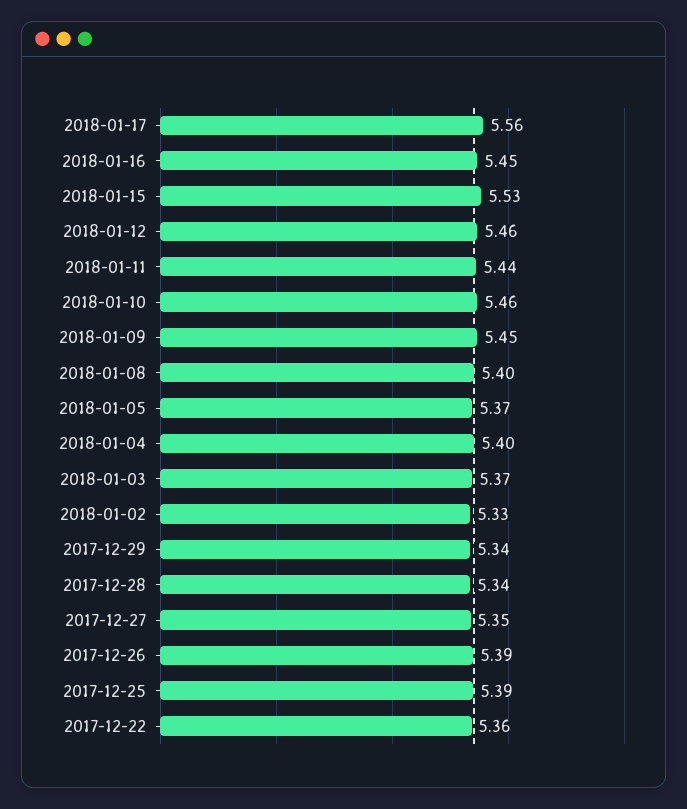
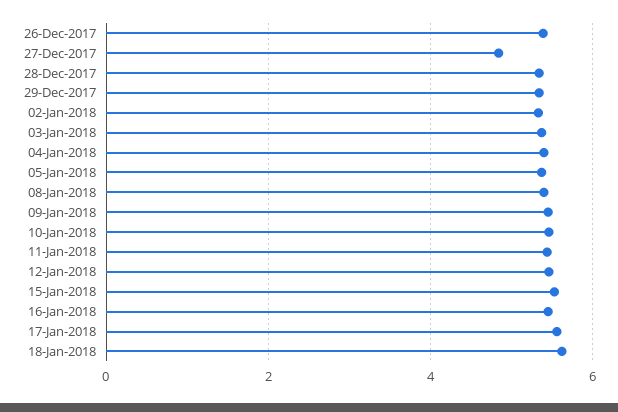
2017-12-27: 5.35 -> 4.8
2017-12-25: 5.39 -> none
2017-12-22: 5.36 -> none
18-Jan-2018: none -> 5.6

